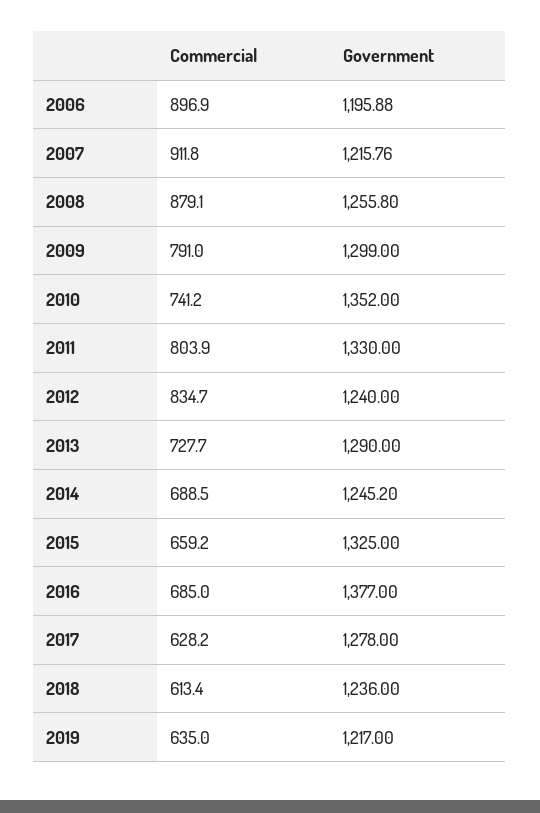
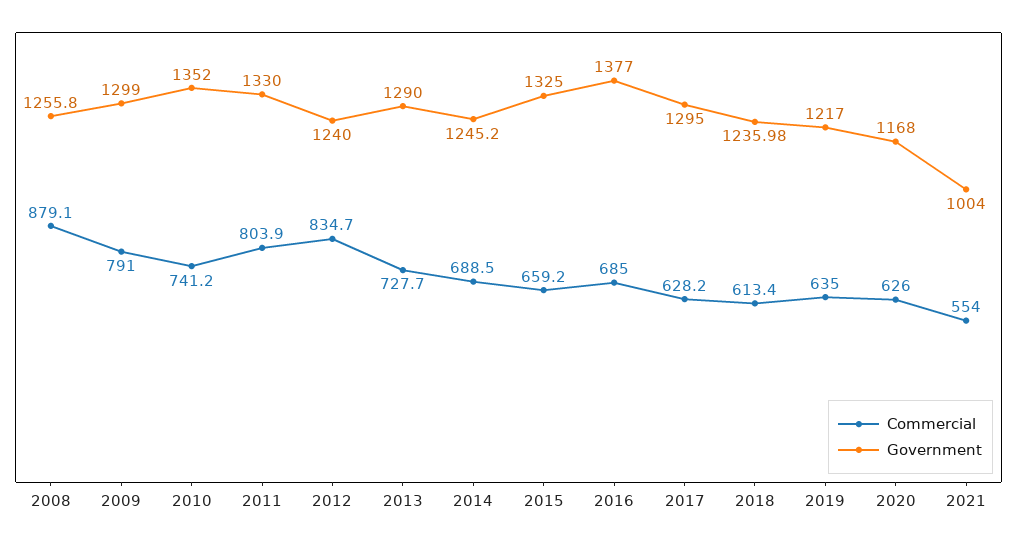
Commercial, 2006: 896.9 -> none
Government, 2006: 1195.88 -> none
Commercial, 2007: 911.8 -> none
Government, 2007: 1215.76 -> none
Government, 2017: 1278 -> 1295
Government, 2018: 1236 -> 1235.98
Commercial, 2020: none -> 626
Government, 2020: none -> 1168
Commercial, 2021: none -> 554
Government, 2021: none -> 1004

